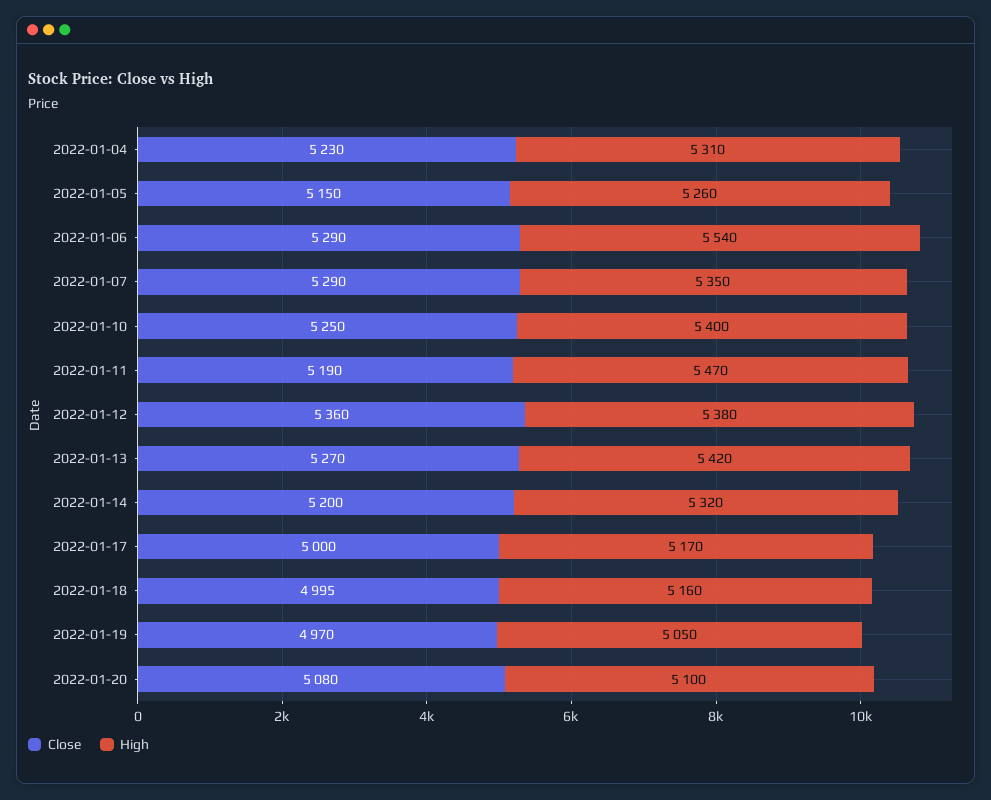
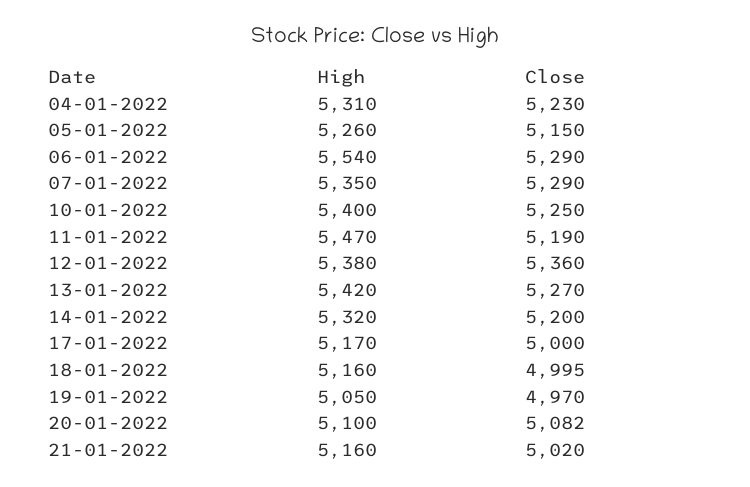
Close, 2022-01-20: 5080 -> 5082
High, 21-01-2022: none -> 5160
Close, 21-01-2022: none -> 5020

